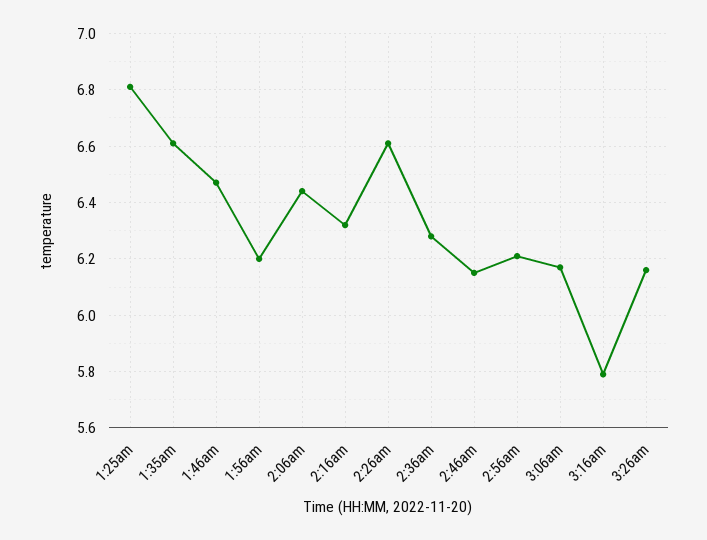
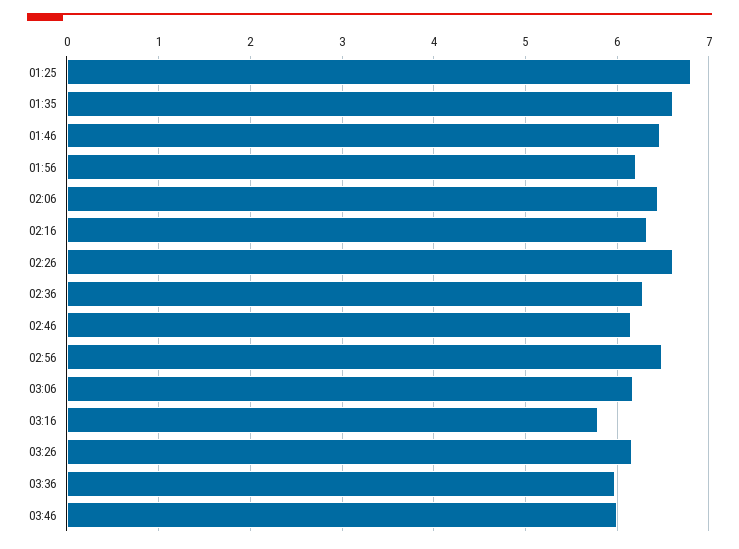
2:56am: 6.2 -> 6.5
03:36: none -> 6
03:46: none -> 6

